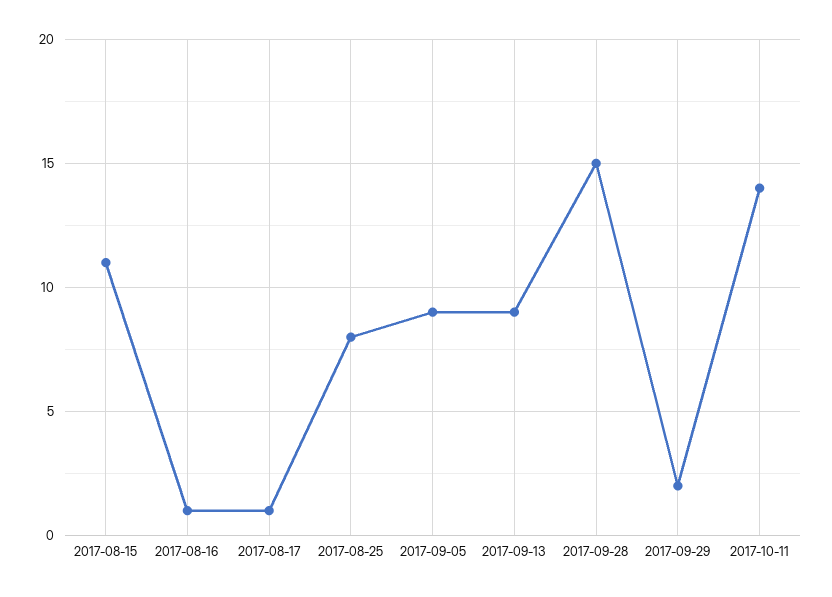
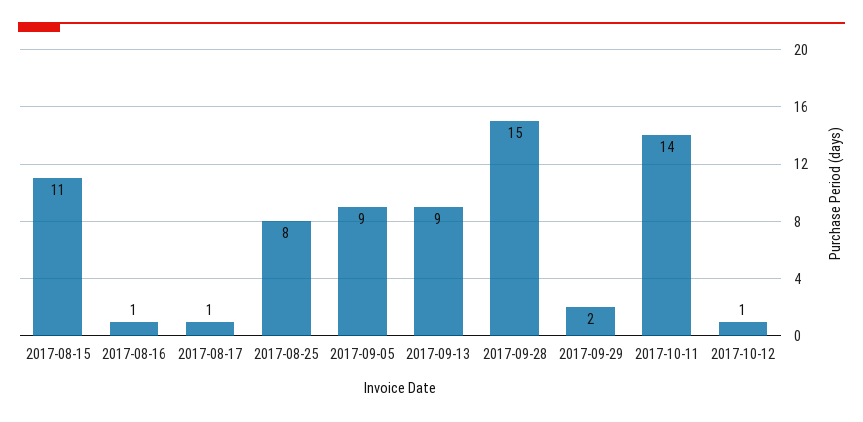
2017-10-12: none -> 1

